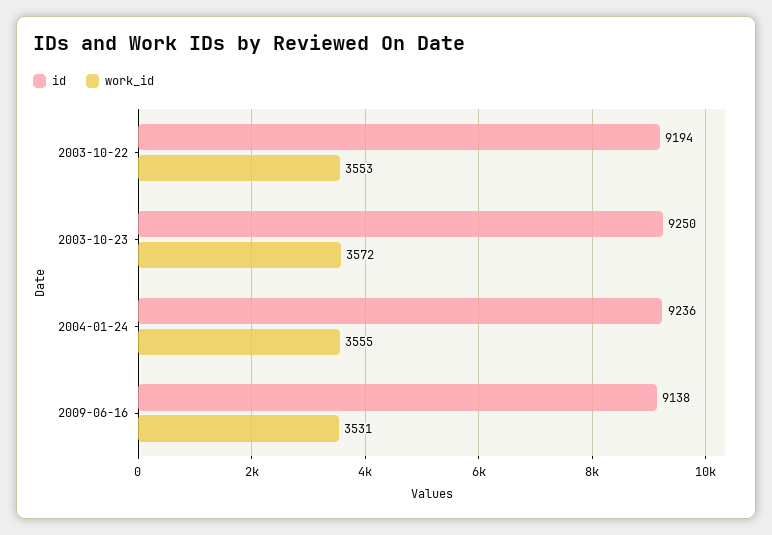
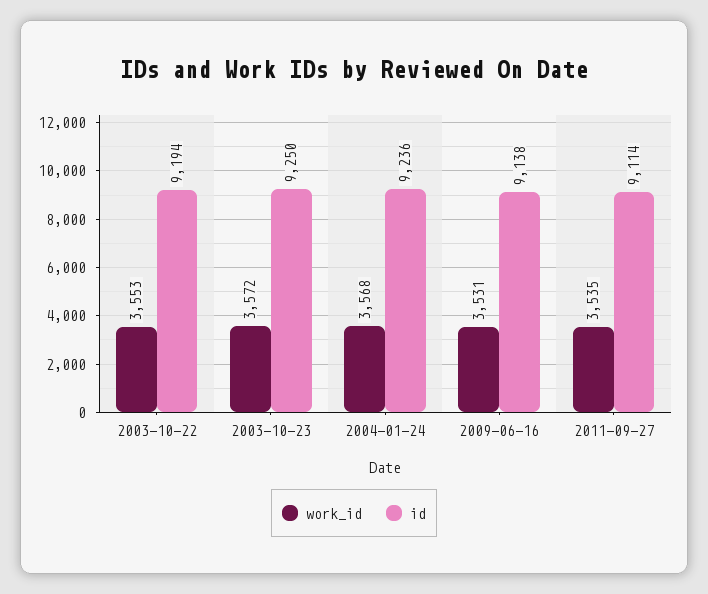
work_id, 2004-01-24: 3555 -> 3568
work_id, 2011-09-27: none -> 3535
id, 2011-09-27: none -> 9114

